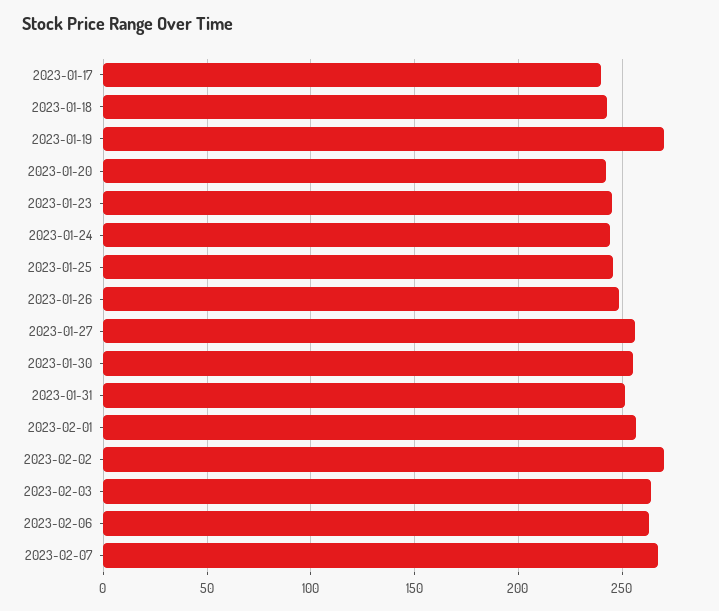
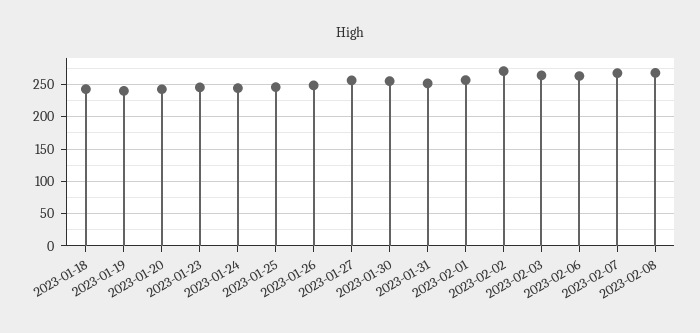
2023-01-17: 240 -> none
2023-01-19: 270 -> 240
2023-02-08: none -> 270

